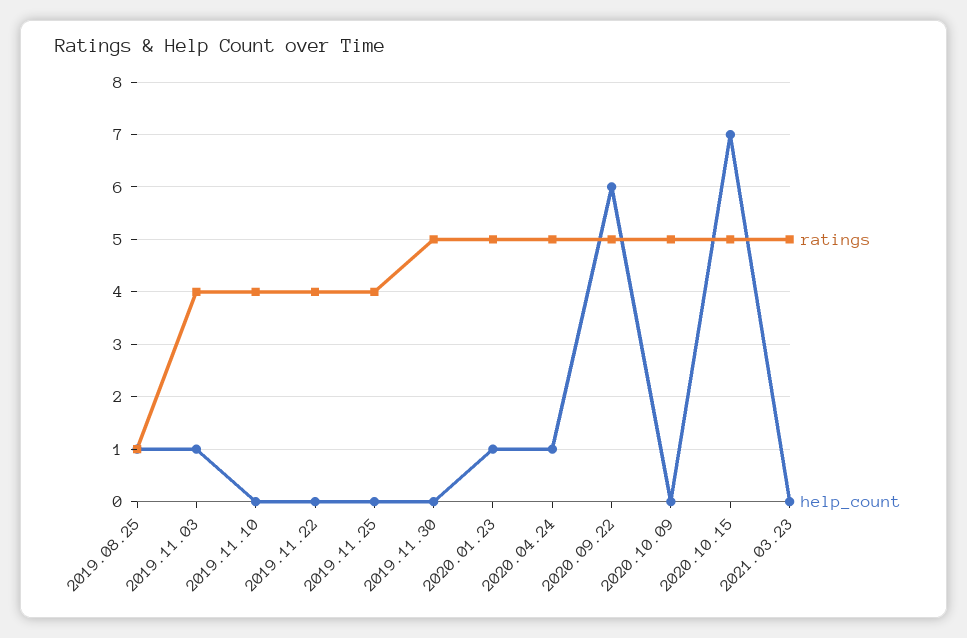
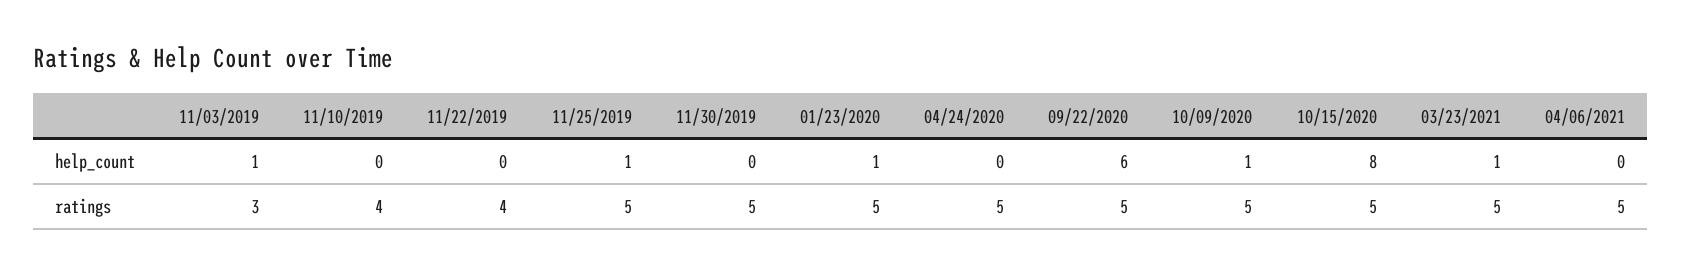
ratings, 2019.08.25: 1 -> none
help_count, 2019.08.25: 1 -> none
ratings, 2019.11.03: 4 -> 3
ratings, 2019.11.25: 4 -> 5
help_count, 2019.11.25: 0 -> 1
help_count, 2020.04.24: 1 -> 0
help_count, 2020.10.09: 0 -> 1
help_count, 2020.10.15: 7 -> 8
help_count, 2021.03.23: 0 -> 1
help_count, 04/06/2021: none -> 0
ratings, 04/06/2021: none -> 5

